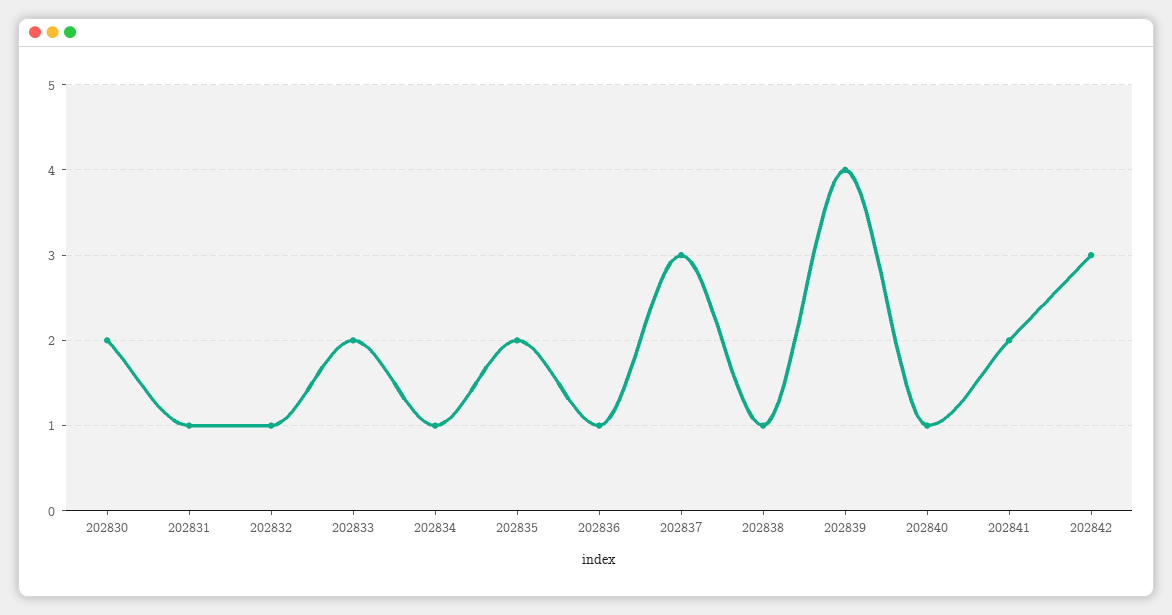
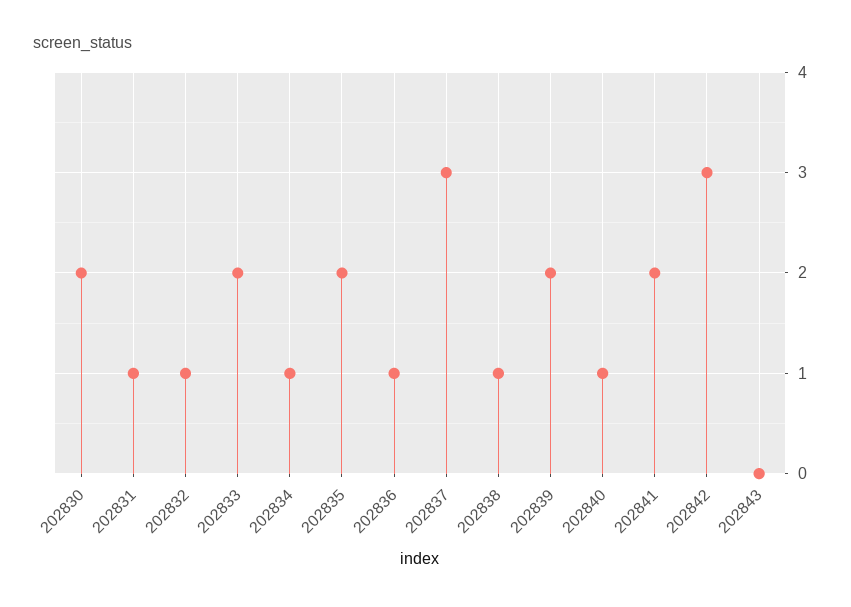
202839: 4 -> 2
202843: none -> 0

